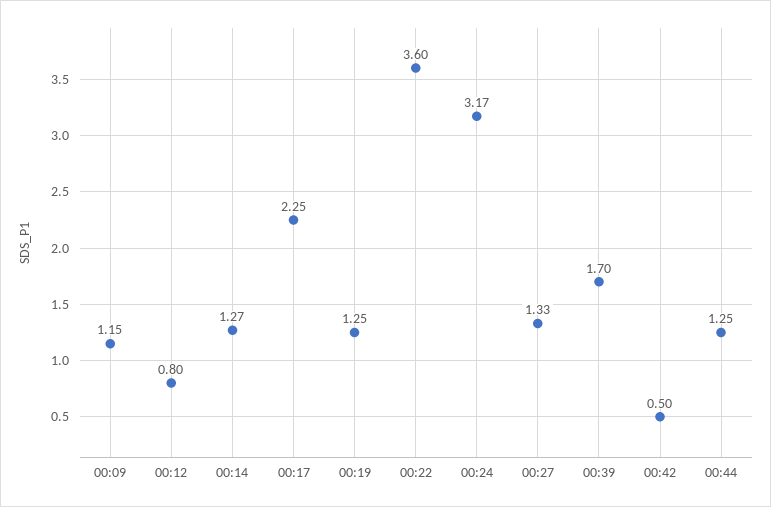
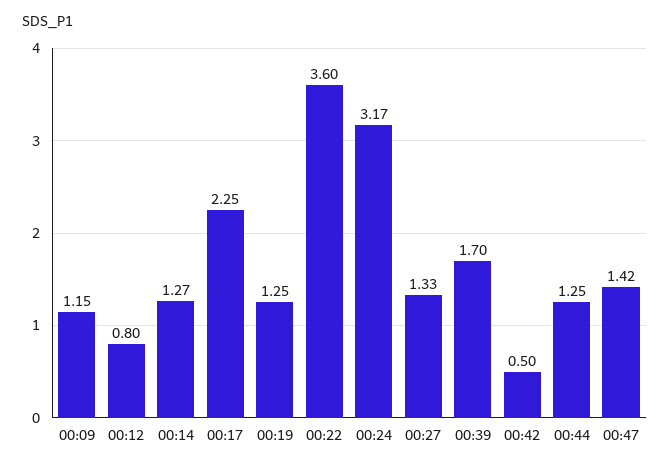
00:47: none -> 1.42

